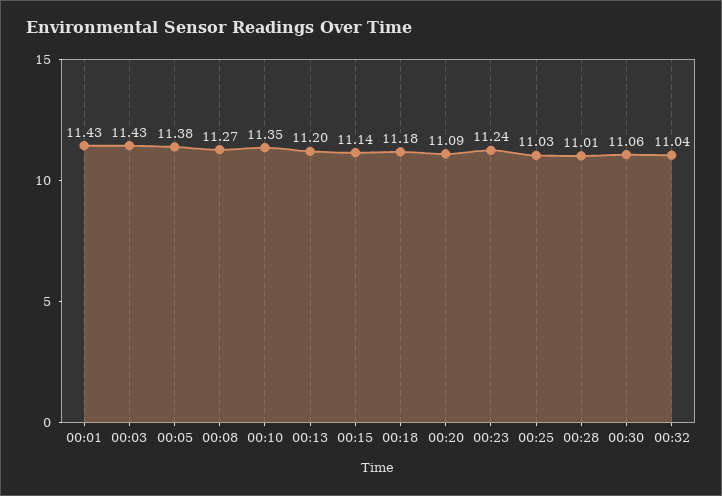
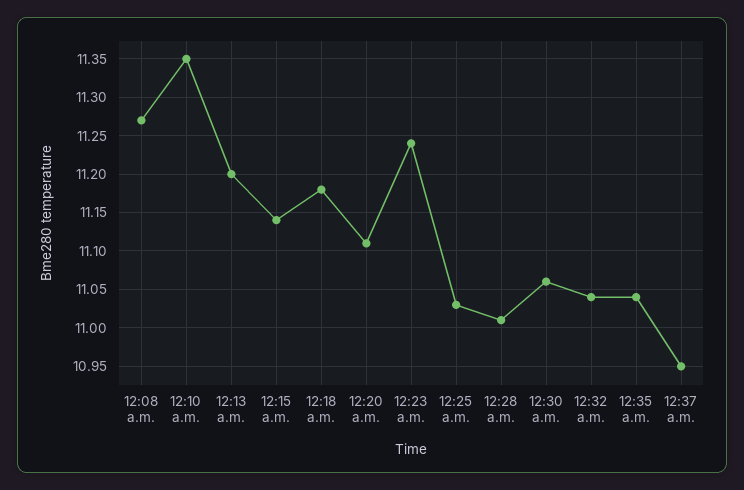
00:01: 11.43 -> none
00:03: 11.43 -> none
00:05: 11.38 -> none
00:20: 11.09 -> 11.11
12:35 a.m.: none -> 11.04
12:37 a.m.: none -> 10.95

